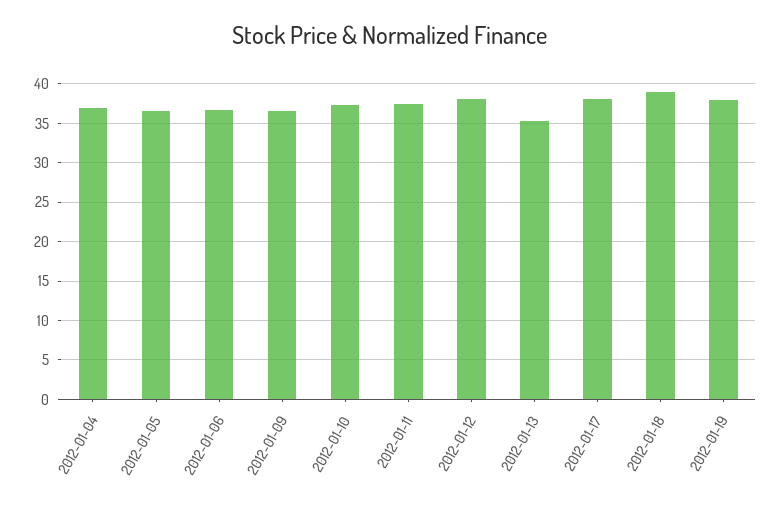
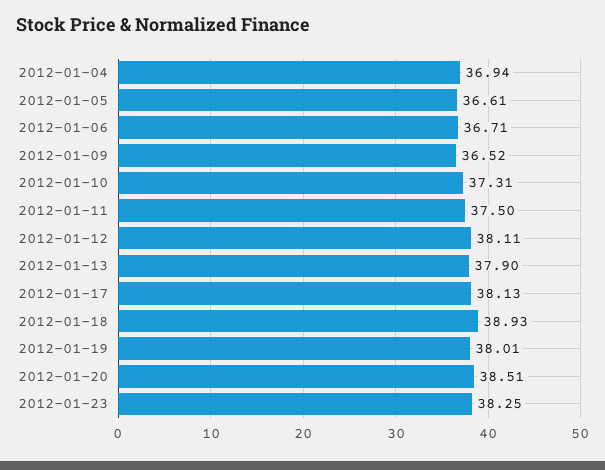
2012-01-13: 35 -> 37.9
2012-01-20: none -> 38.51
2012-01-23: none -> 38.25

